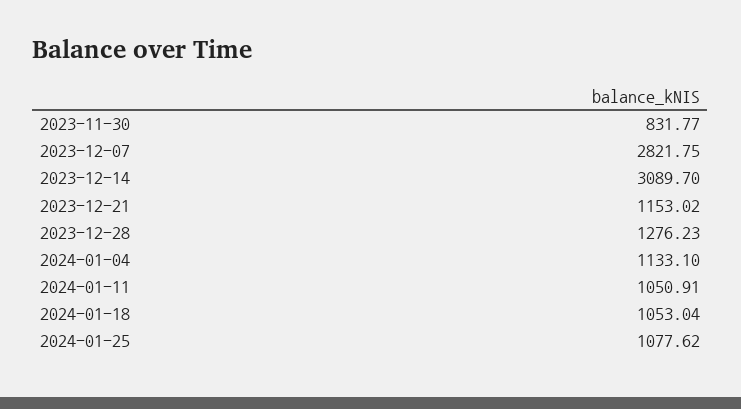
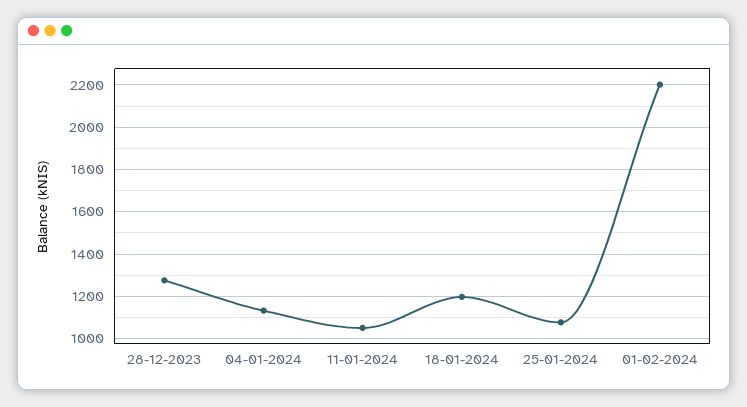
2023-11-30: 831.77 -> none
2023-12-07: 2821.75 -> none
2023-12-14: 3089.7 -> none
2023-12-21: 1153.02 -> none
2024-01-18: 1053.04 -> 1200
01-02-2024: none -> 2200

